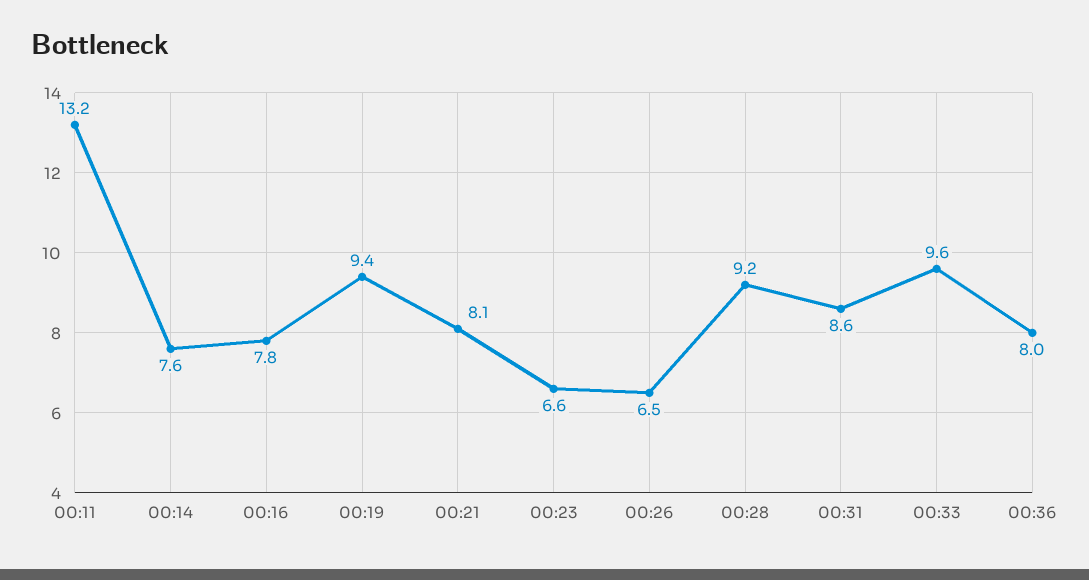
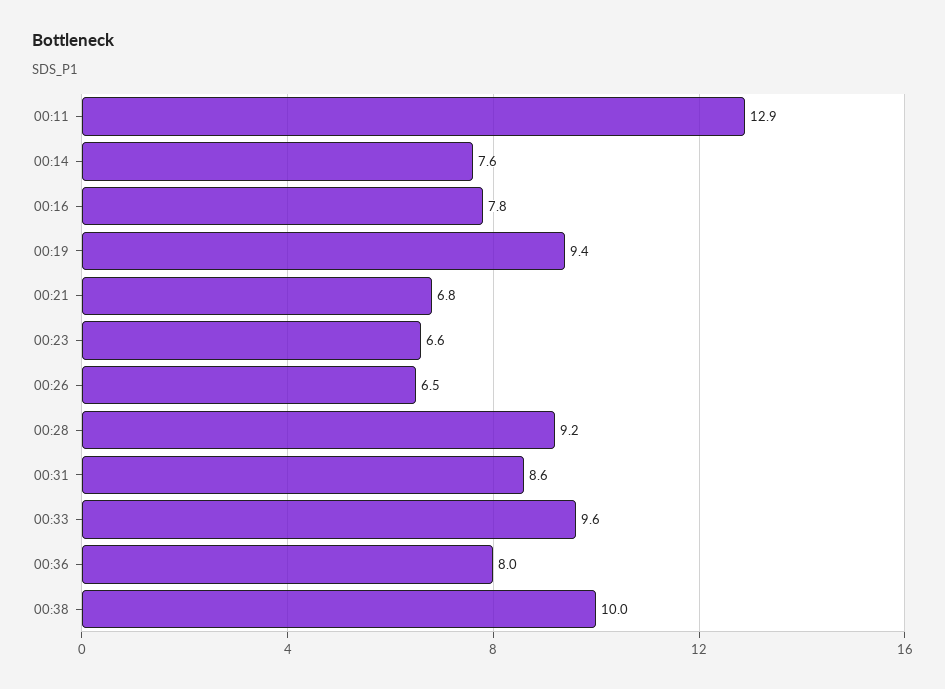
00:11: 13.2 -> 12.9
00:21: 8.1 -> 6.8
00:38: none -> 10

